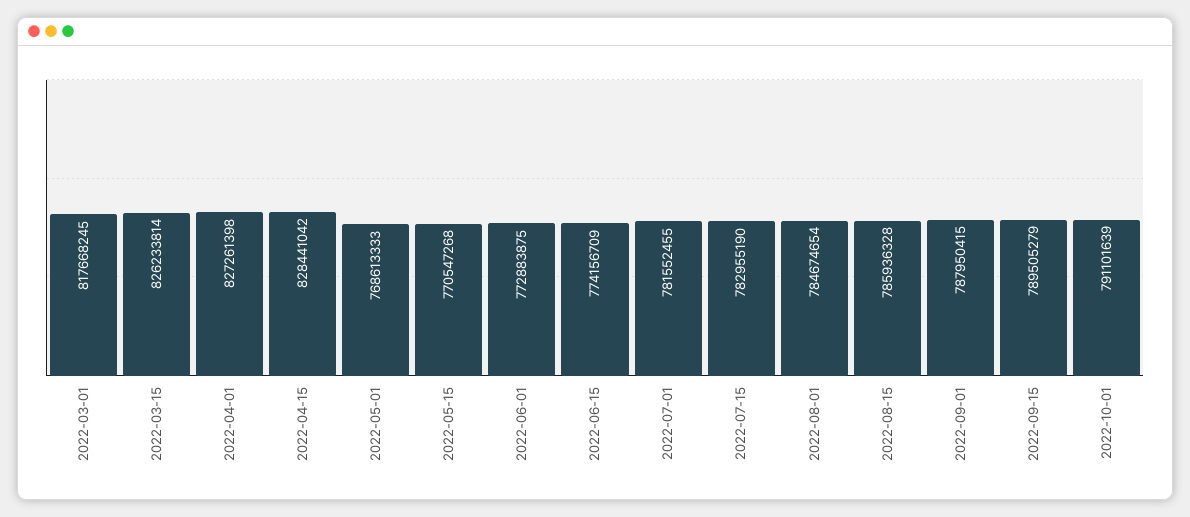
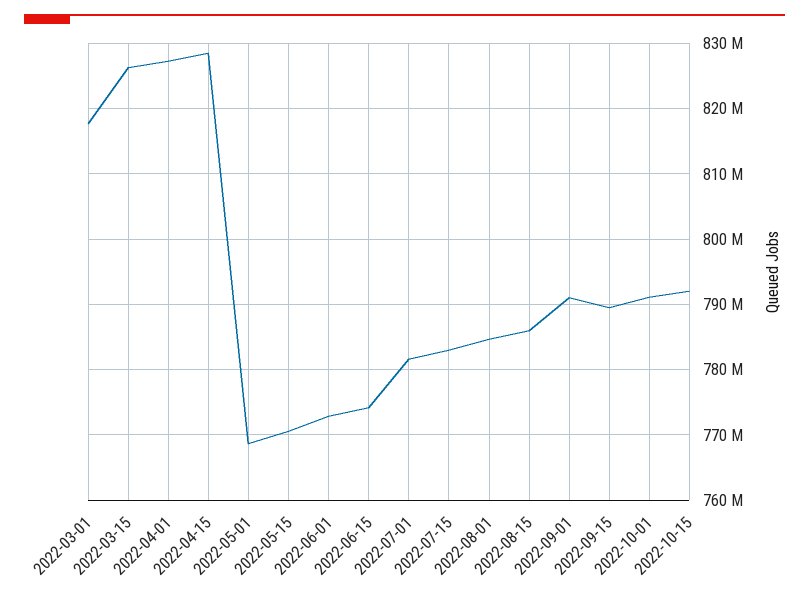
2022-09-01: 787950415 -> 791000000
2022-10-15: none -> 792000000

